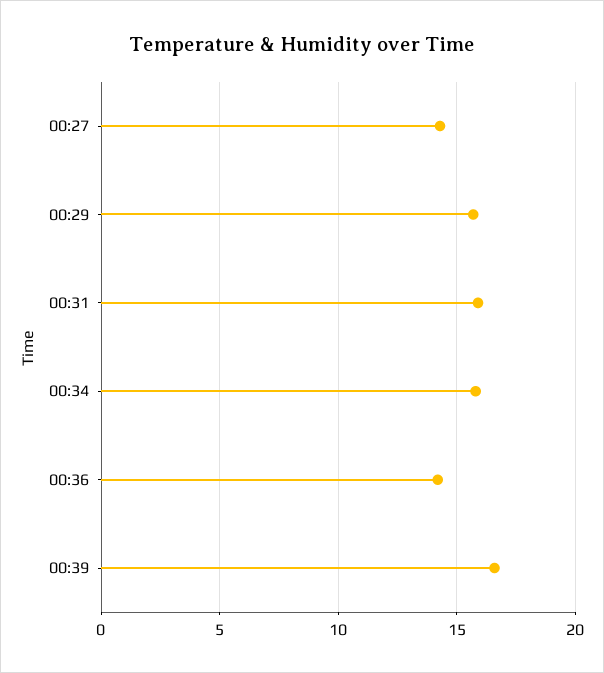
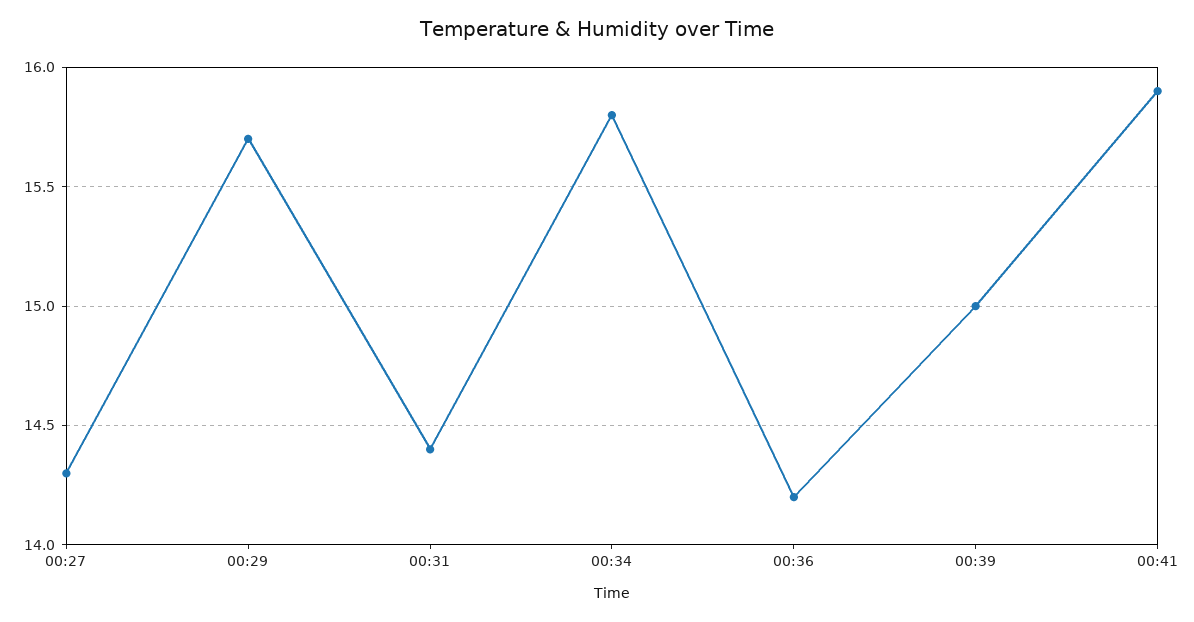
00:31: 16 -> 14.4
00:39: 16.5 -> 15
00:41: none -> 15.9

